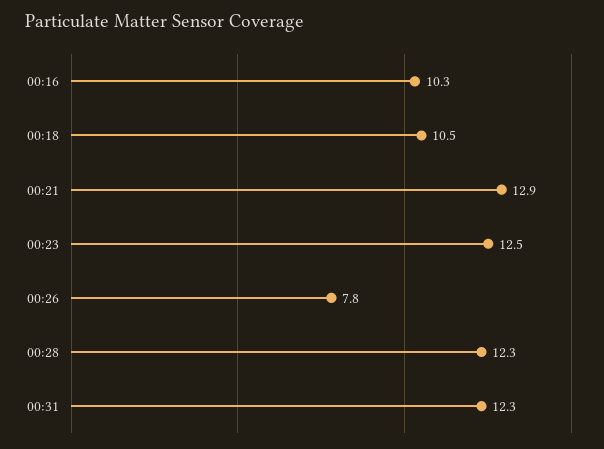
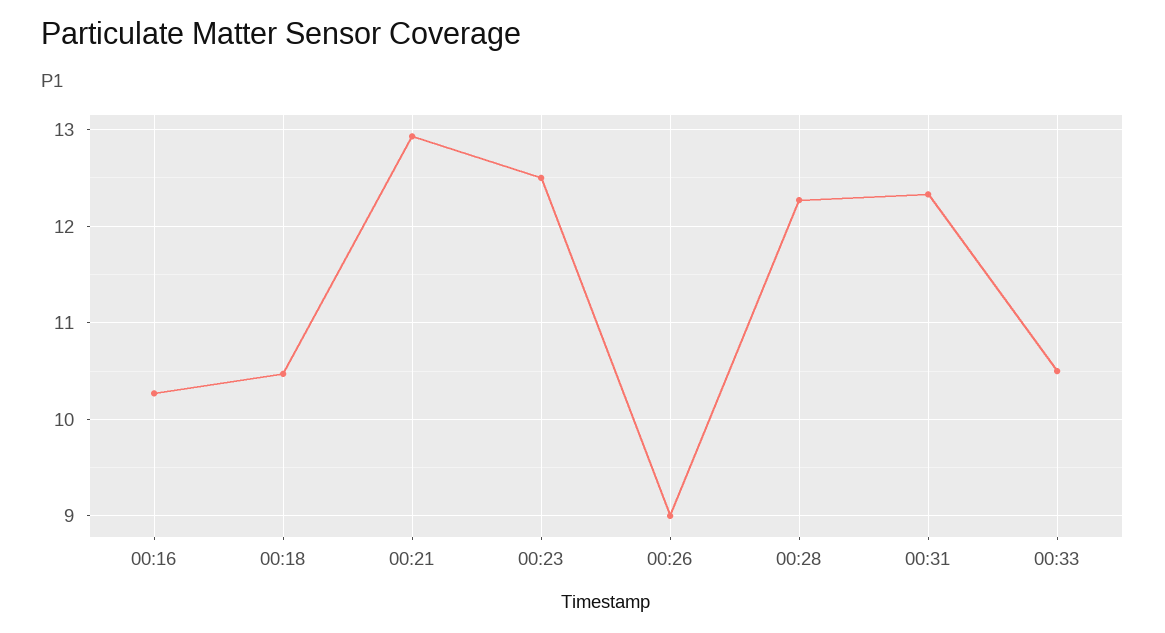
00:26: 7.8 -> 9
00:33: none -> 10.5

